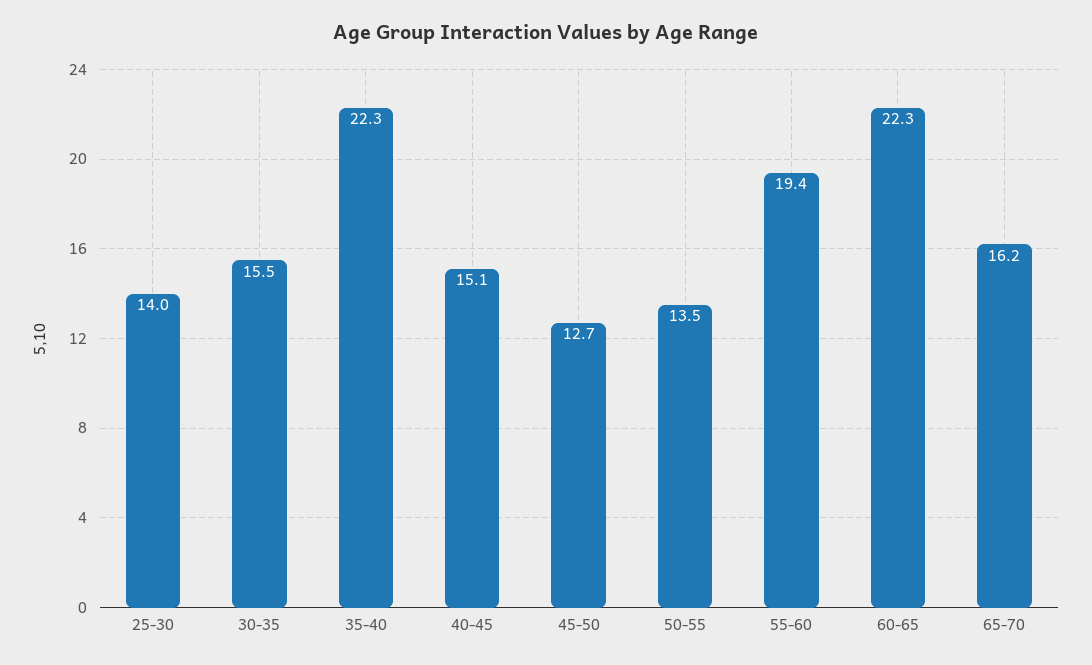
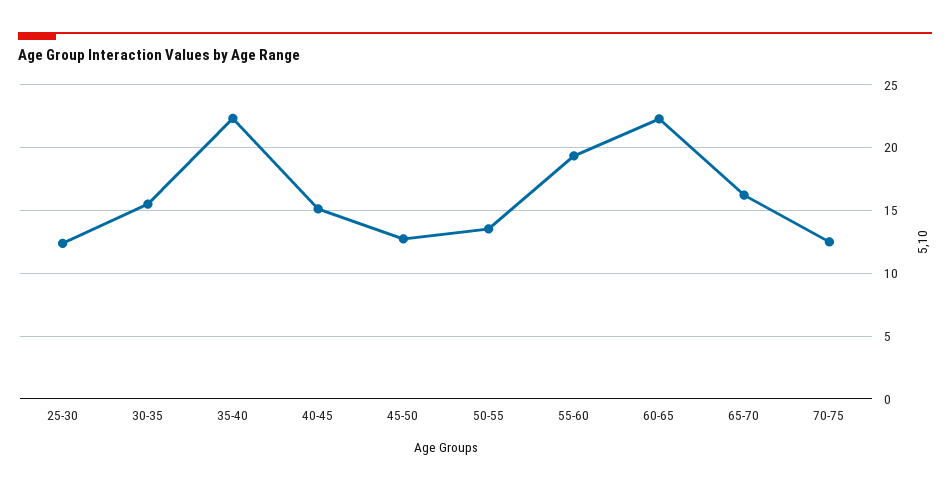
25-30: 14 -> 12.5
70-75: none -> 12.5

